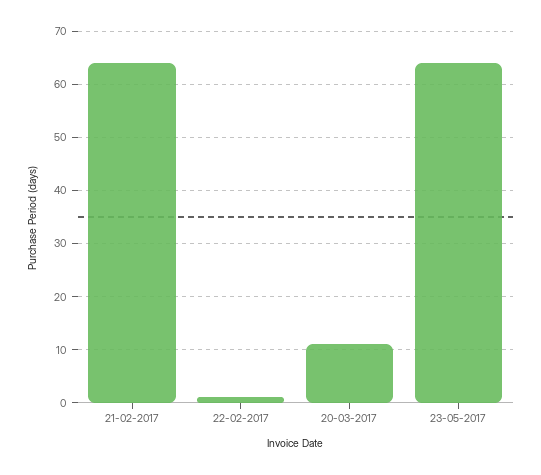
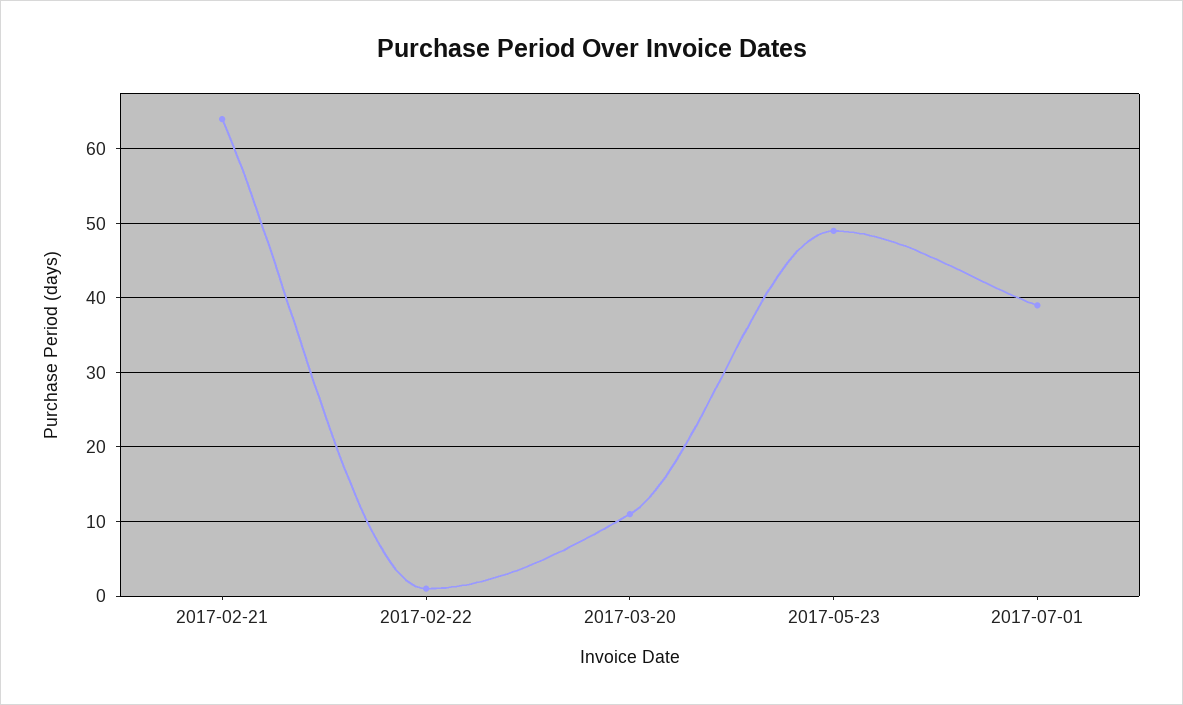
23-05-2017: 65 -> 49
2017-07-01: none -> 39

